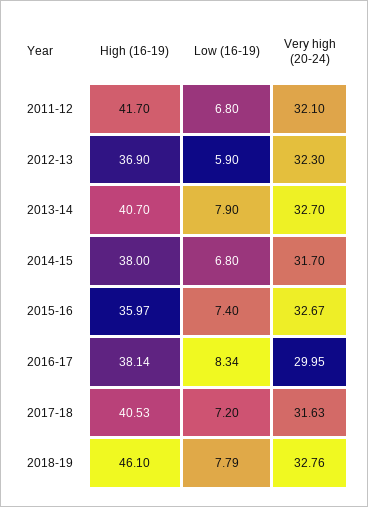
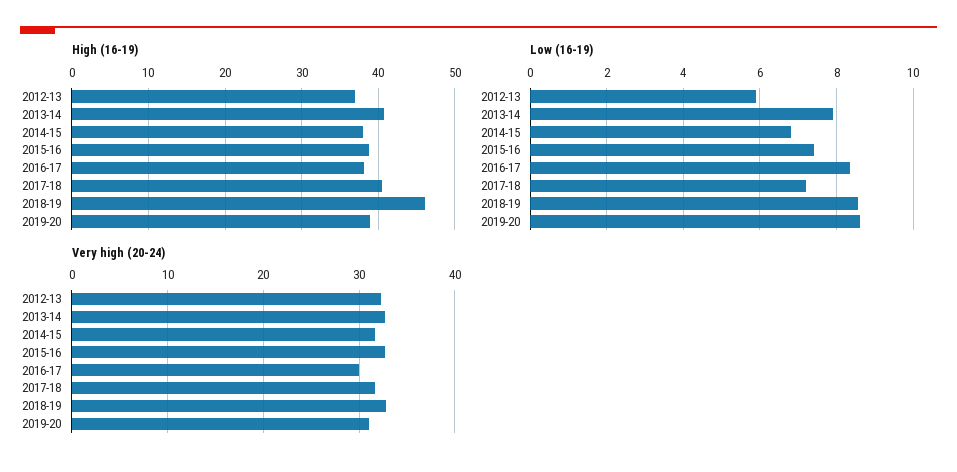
High (16-19), 2011-12: 41.7 -> none
Low (16-19), 2011-12: 6.8 -> none
Very high (20-24), 2011-12: 32.1 -> none
High (16-19), 2015-16: 35.97 -> 39
Low (16-19), 2018-19: 7.79 -> 8.6
High (16-19), 2019-20: none -> 39
Low (16-19), 2019-20: none -> 8.6
Very high (20-24), 2019-20: none -> 31

